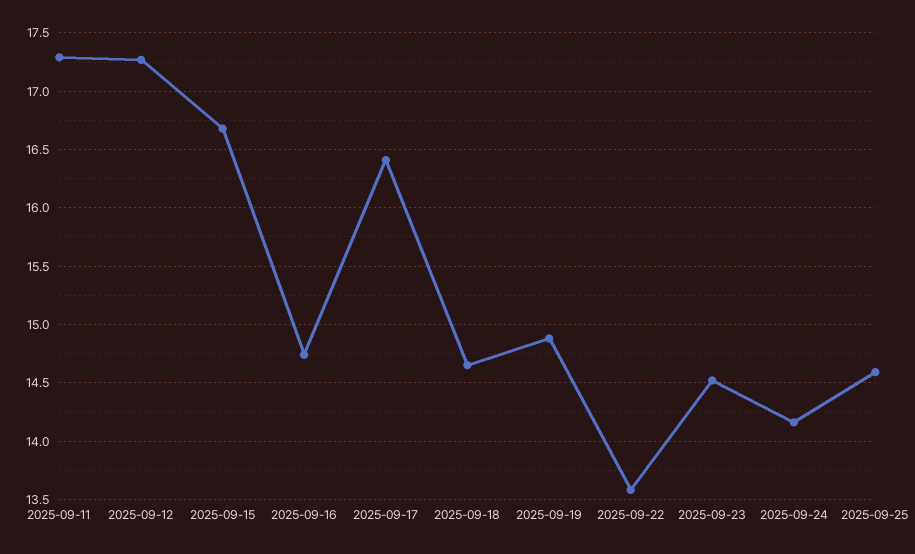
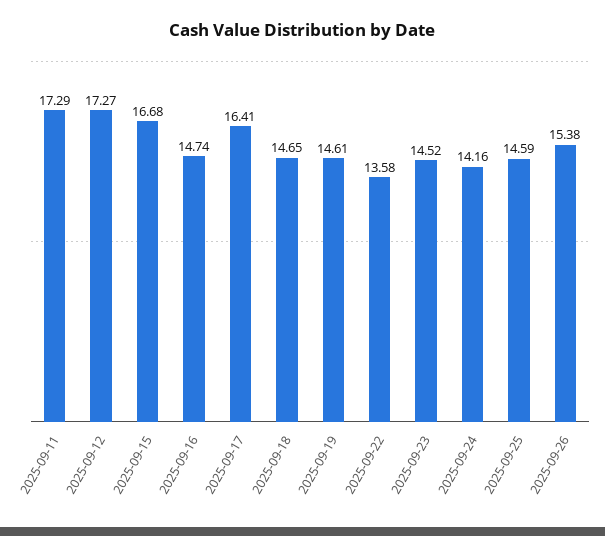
2025-09-19: 14.9 -> 14.61
2025-09-26: none -> 15.38

